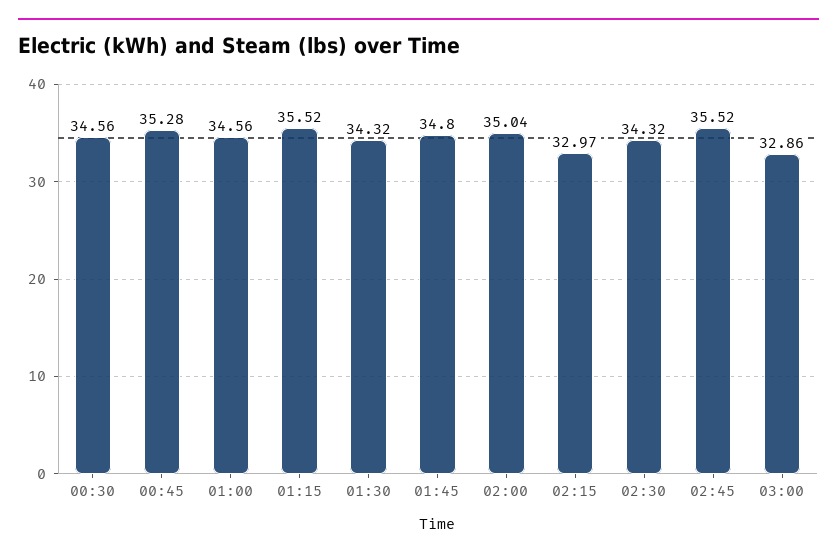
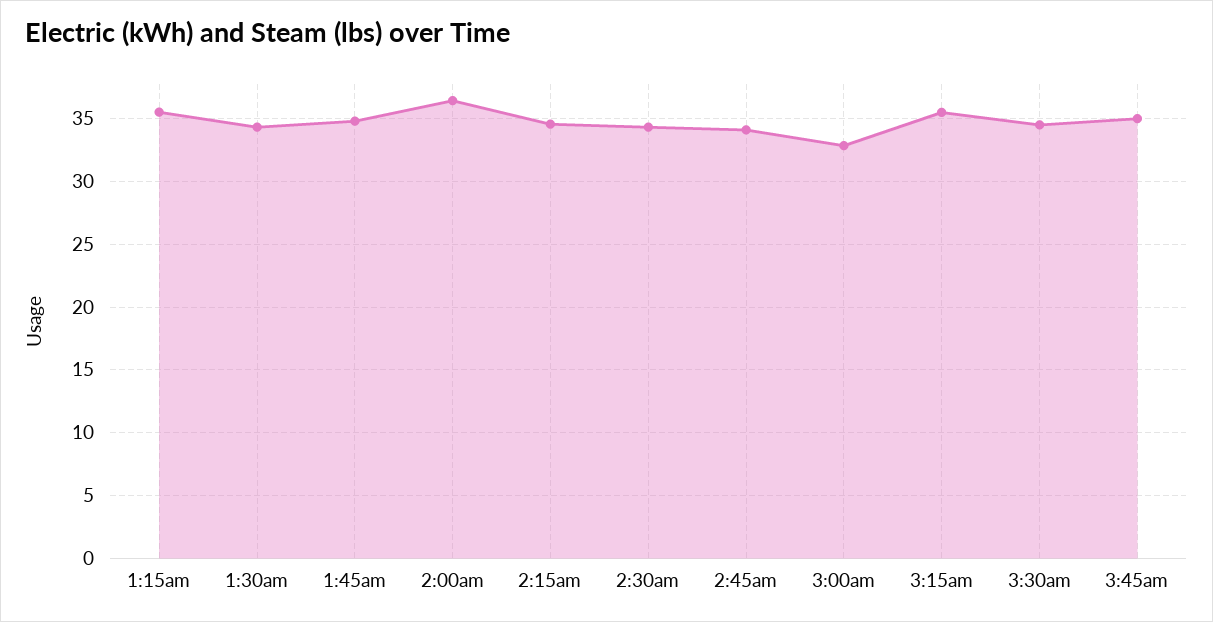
00:30: 34.56 -> none
00:45: 35.28 -> none
01:00: 34.56 -> none
02:00: 35.04 -> 36.5
02:15: 32.97 -> 34.5
02:45: 35.52 -> 34
3:15am: none -> 35.5
3:30am: none -> 34.5
3:45am: none -> 35

